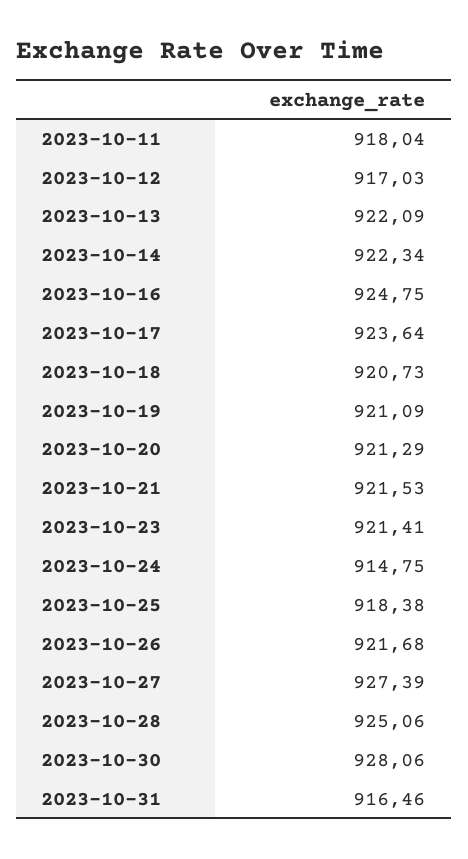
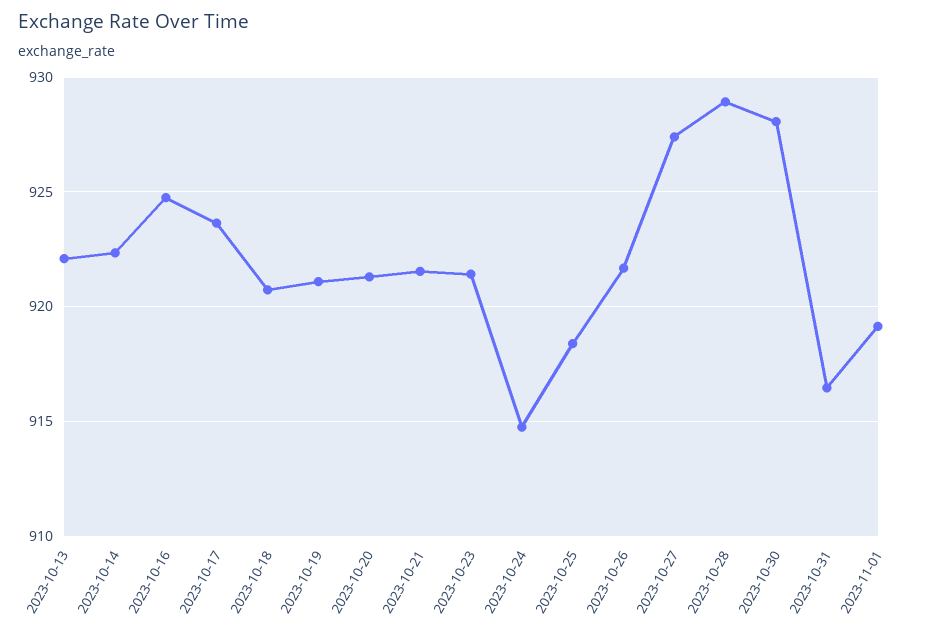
2023-10-11: 918.04 -> none
2023-10-12: 917.03 -> none
2023-10-28: 925.06 -> 929
2023-11-01: none -> 919

